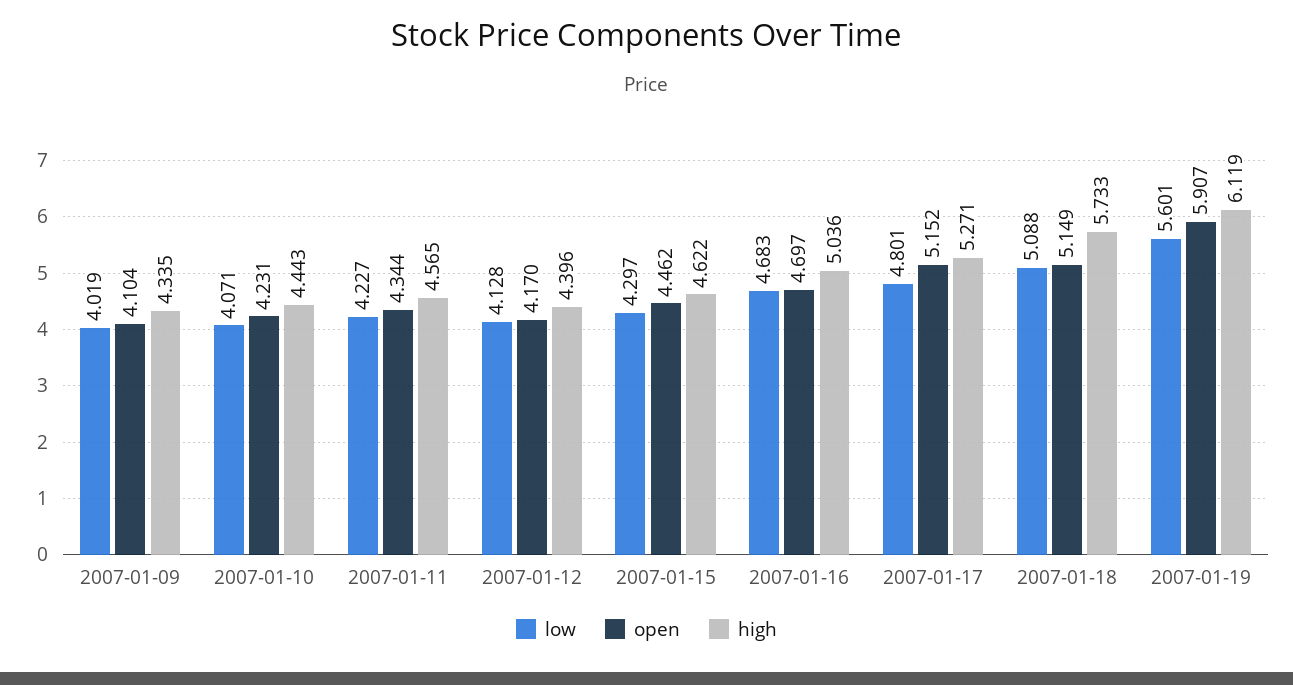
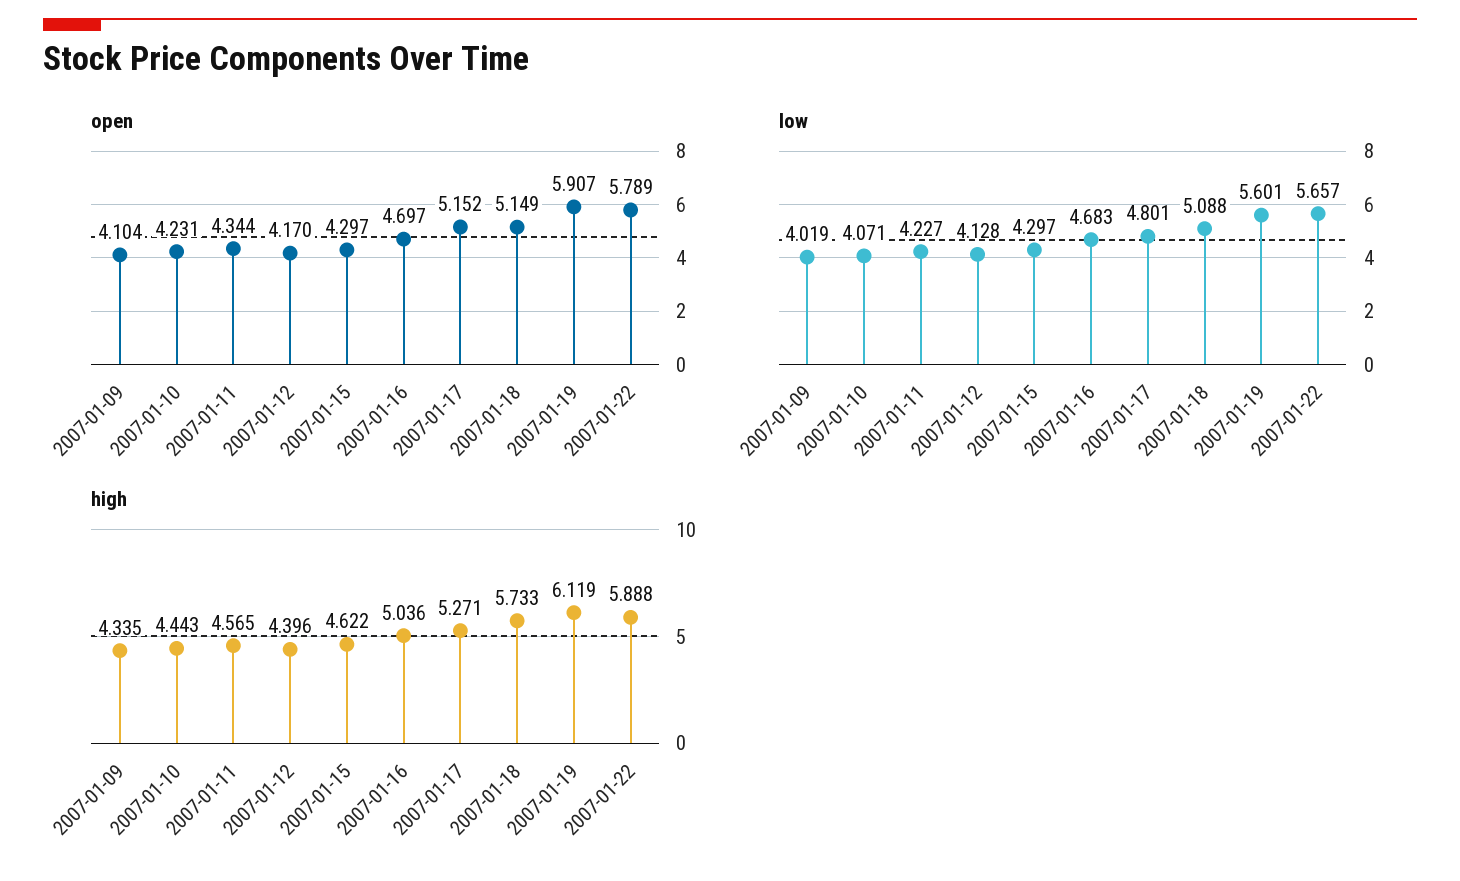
open, 2007-01-15: 4.462 -> 4.297
open, 2007-01-22: none -> 5.789
low, 2007-01-22: none -> 5.657
high, 2007-01-22: none -> 5.888

